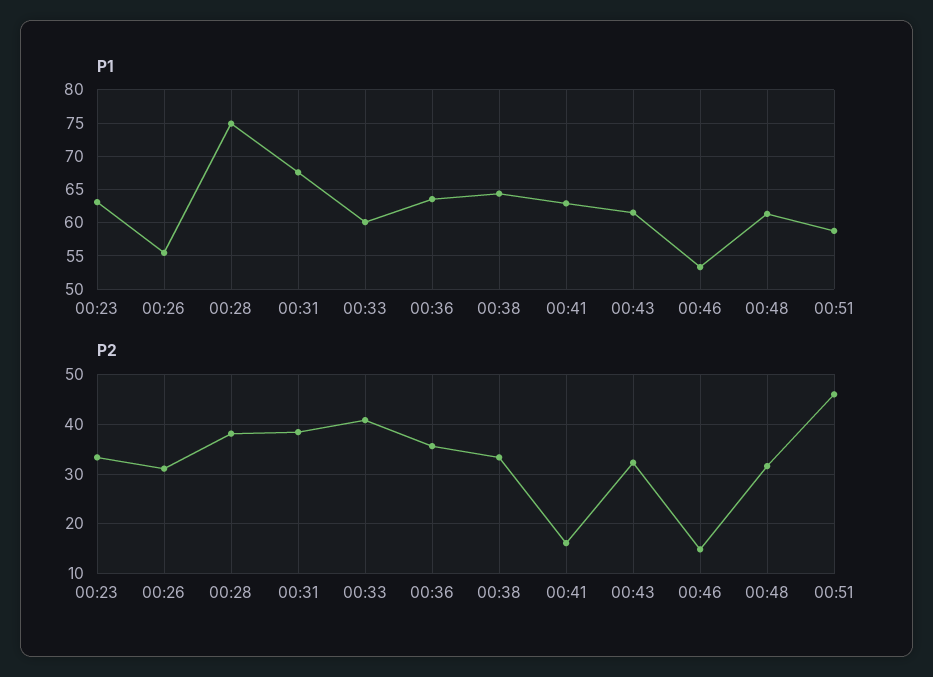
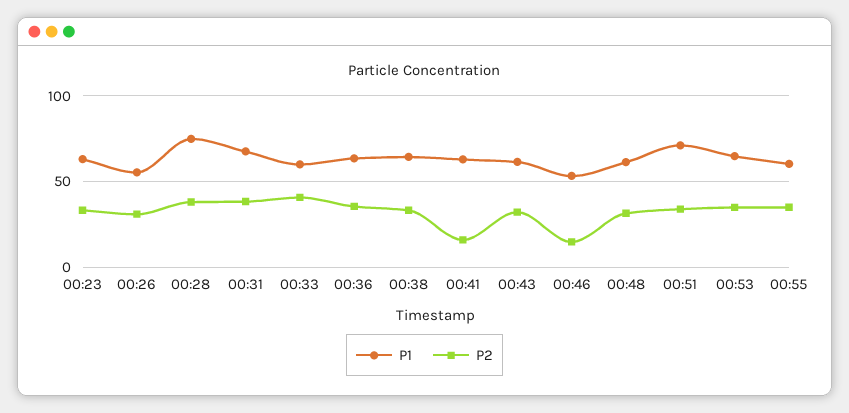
P1, 00:51: 59 -> 70
P2, 00:51: 46 -> 35
P1, 00:53: none -> 65
P2, 00:53: none -> 35
P1, 00:55: none -> 60
P2, 00:55: none -> 35

